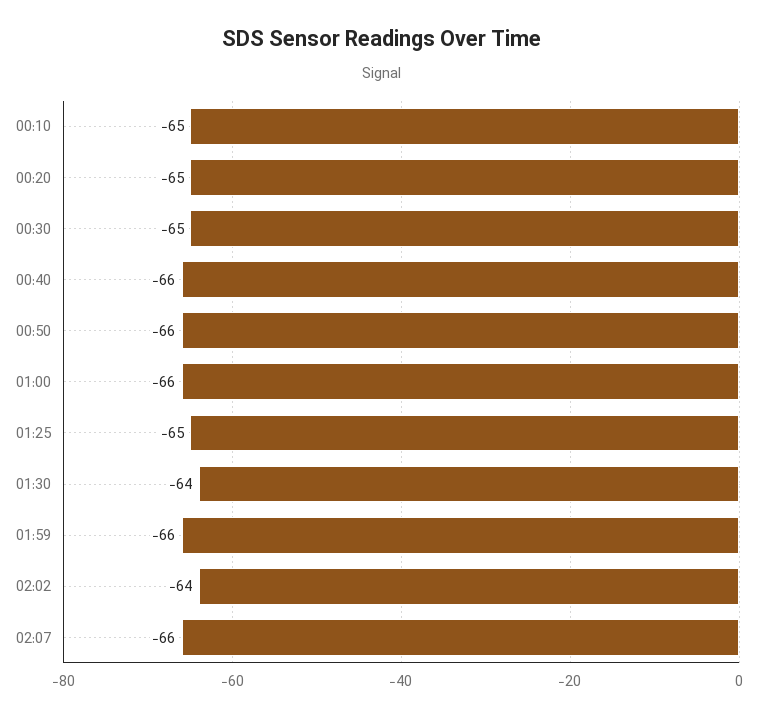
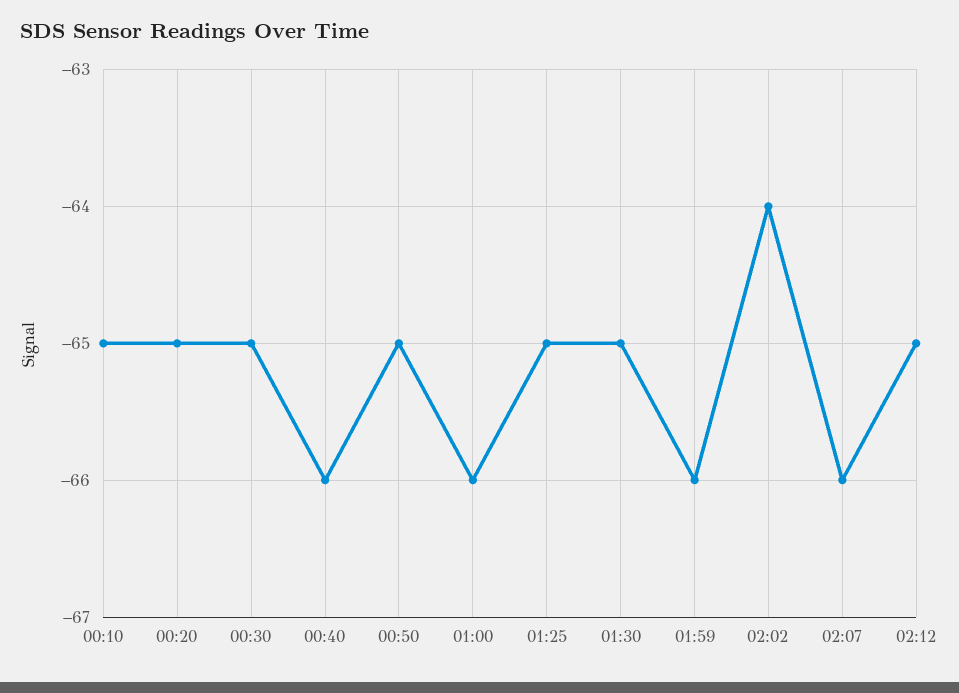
00:50: -66 -> -65
01:30: -64 -> -65
02:12: none -> -65

